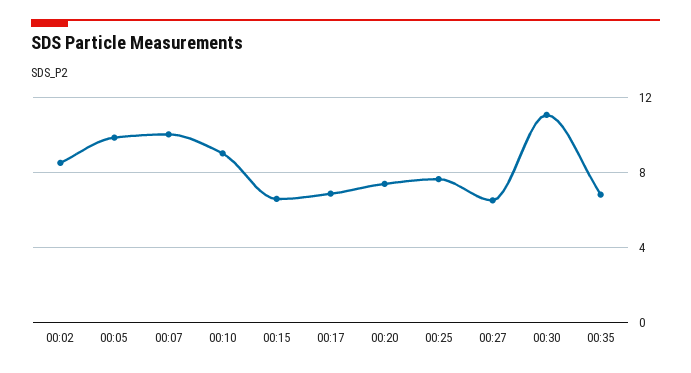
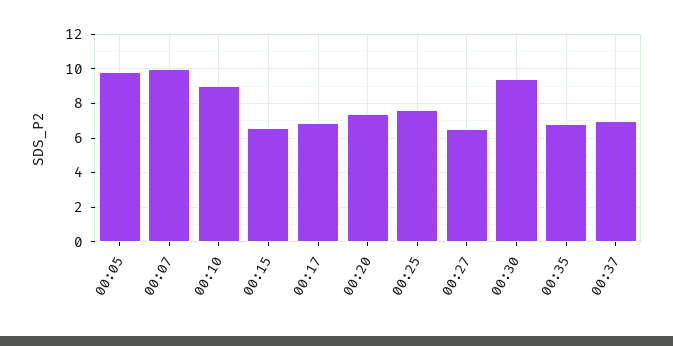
00:02: 8.5 -> none
00:30: 11 -> 9.5
00:37: none -> 7

